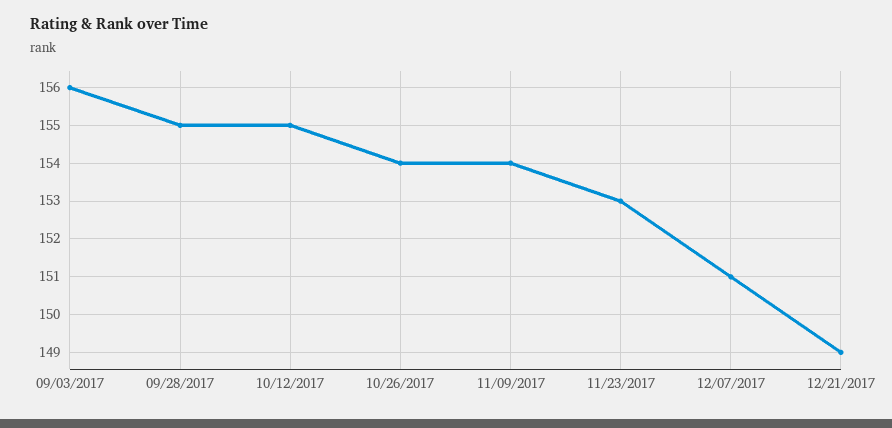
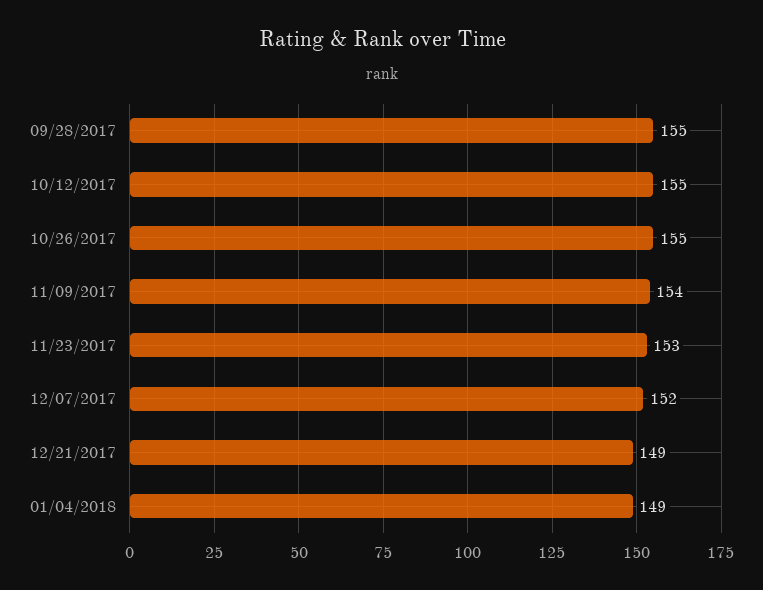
09/03/2017: 156 -> none
10/26/2017: 154 -> 155
12/07/2017: 151 -> 152
01/04/2018: none -> 149

